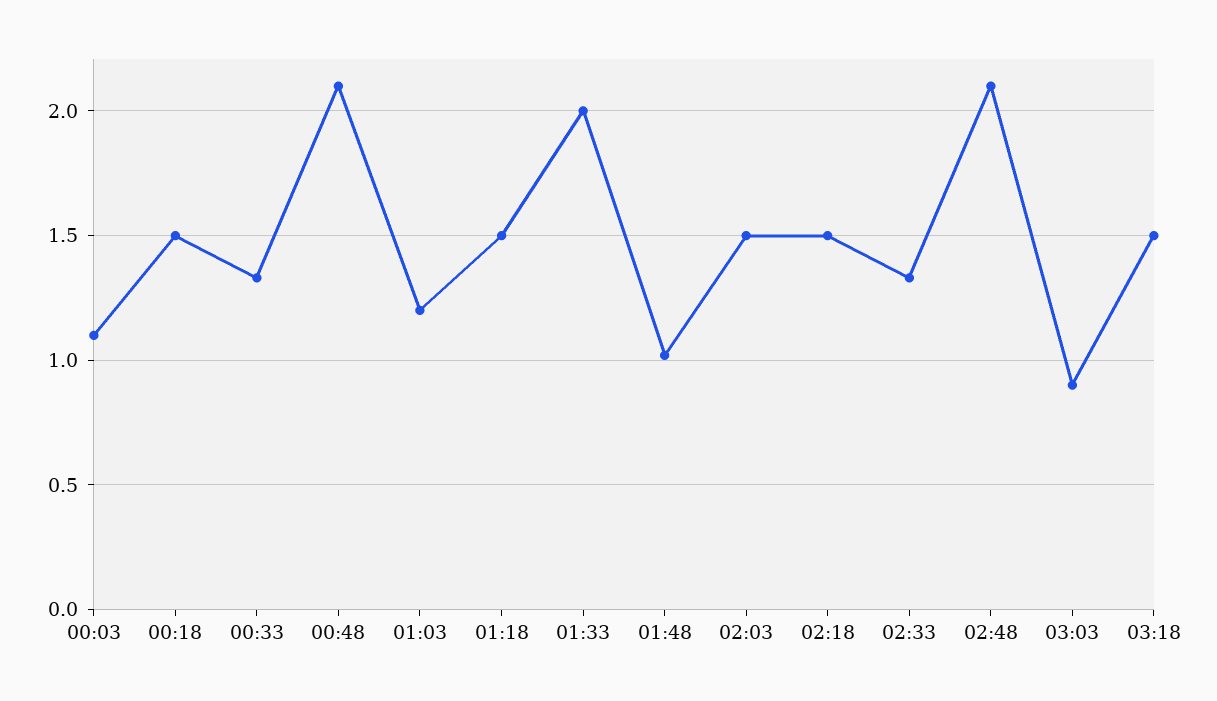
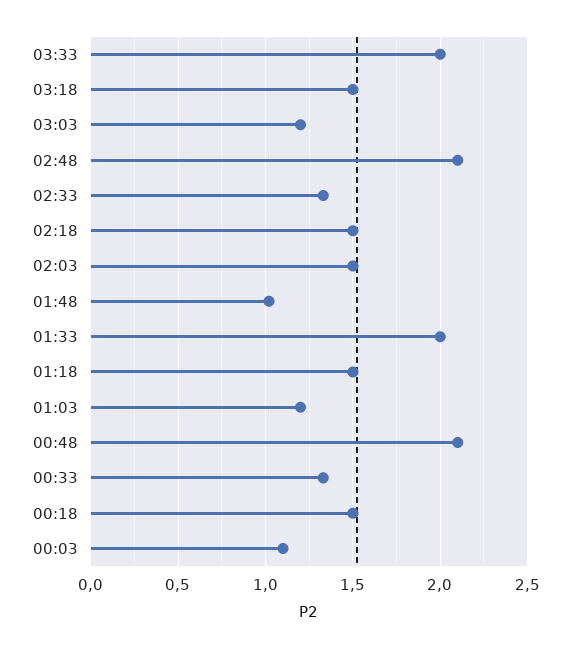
03:03: 0.9 -> 1.2
03:33: none -> 2

